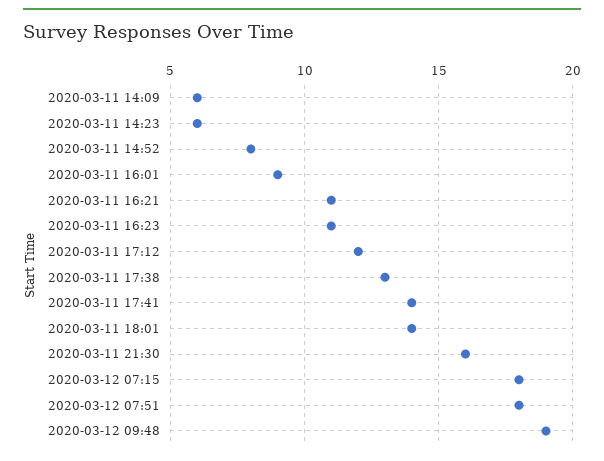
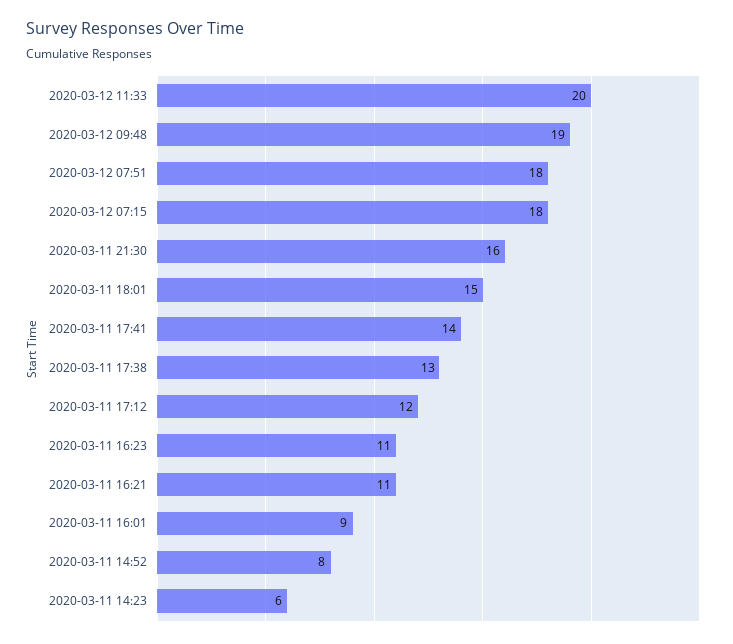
2020-03-11 14:09: 6 -> none
2020-03-11 18:01: 14 -> 15
2020-03-12 11:33: none -> 20

